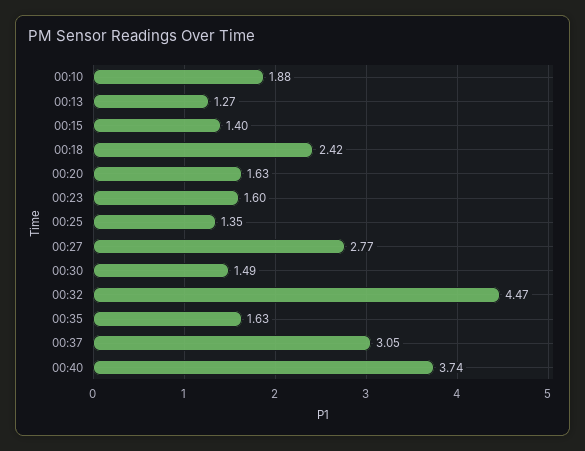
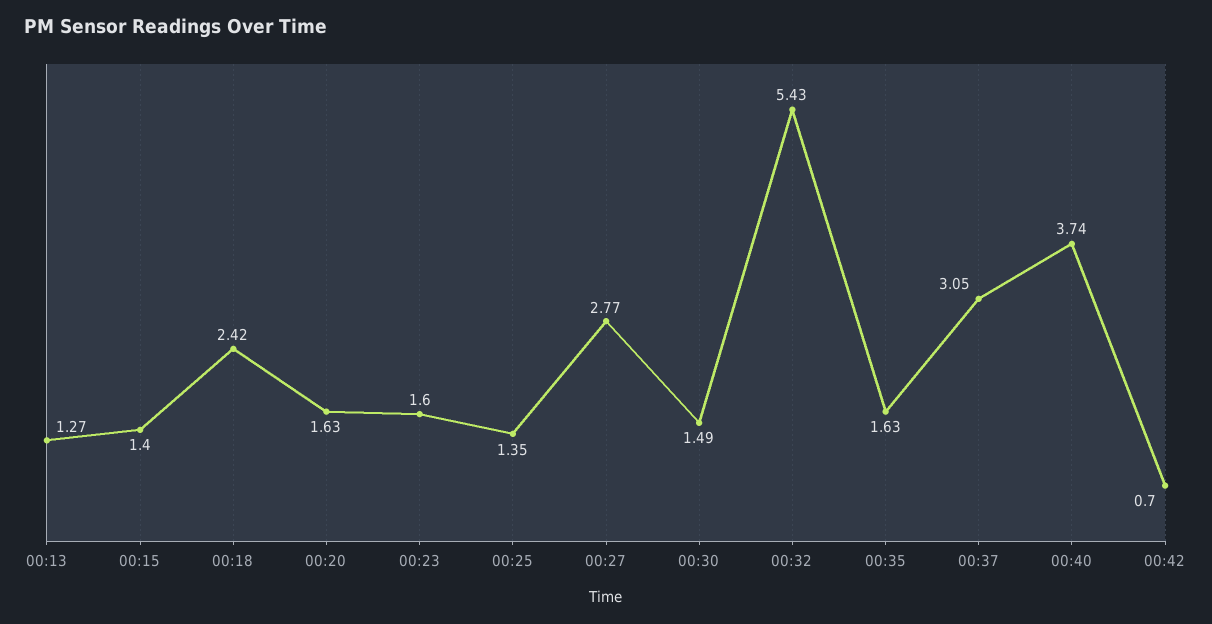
00:10: 1.88 -> none
00:32: 4.47 -> 5.43
00:42: none -> 0.7

